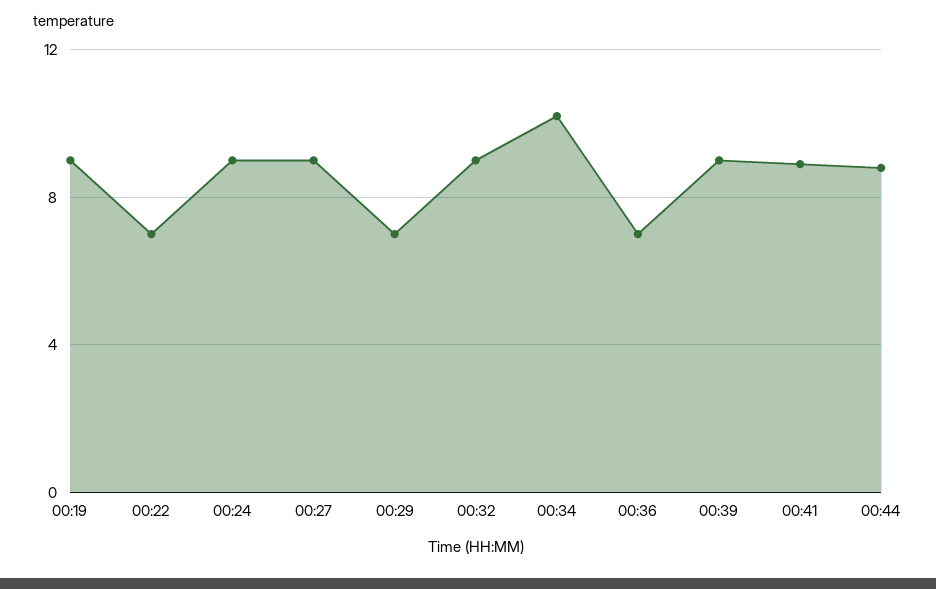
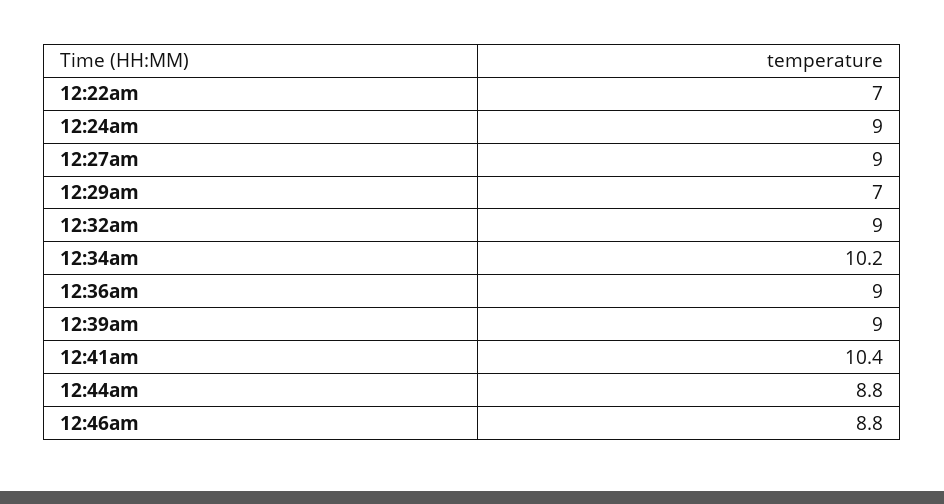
00:19: 9 -> none
00:36: 7 -> 9
00:41: 9 -> 10.4
12:46am: none -> 8.8

